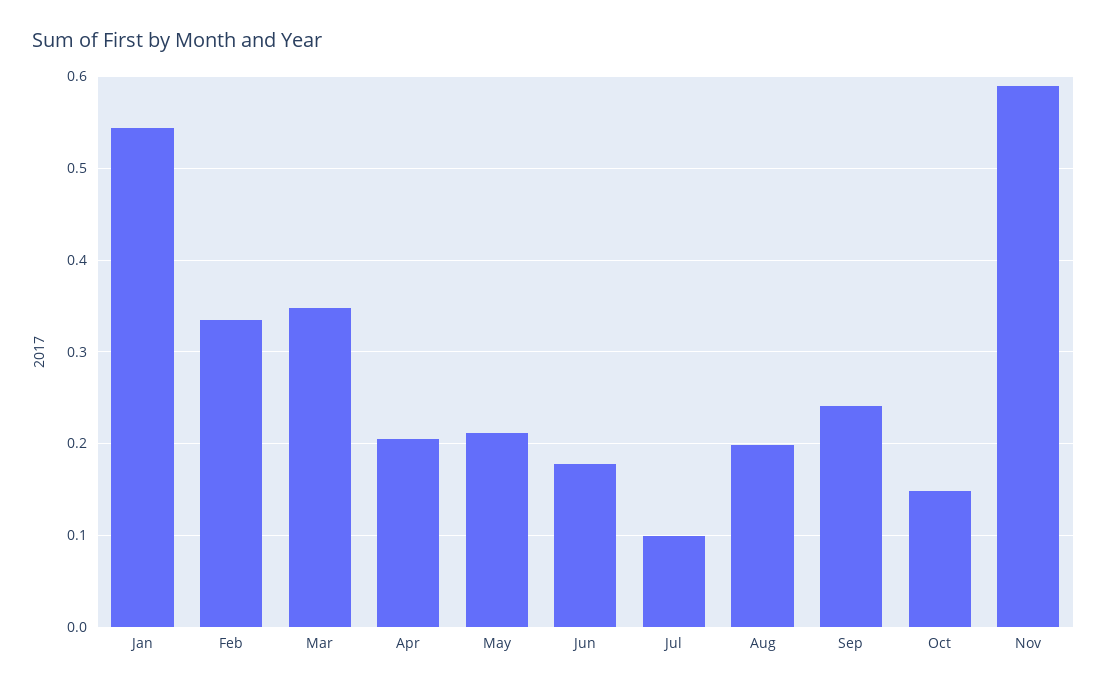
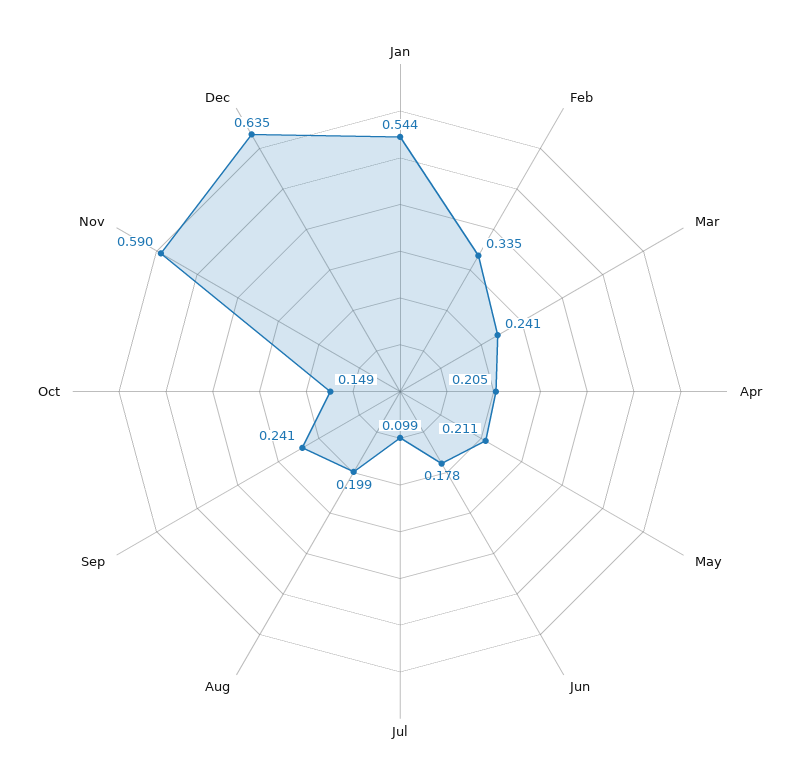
Mar: 0.35 -> 0.241
Dec: none -> 0.635

